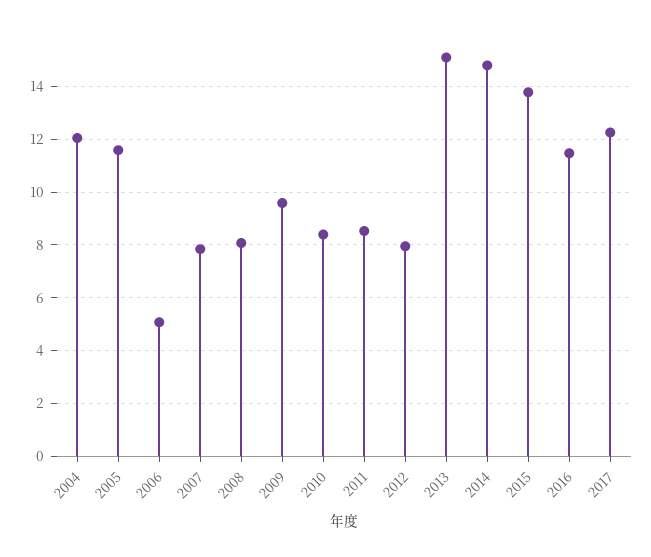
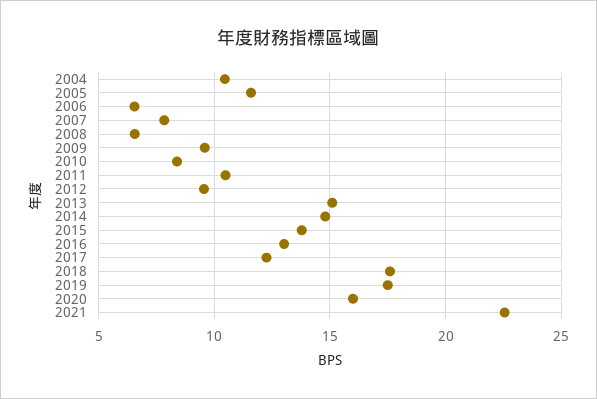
2004: 12 -> 10.5
2006: 5 -> 6.5
2008: 8 -> 6.5
2011: 8.5 -> 10.5
2012: 8 -> 9.5
2016: 11.5 -> 13
2018: none -> 17.5
2019: none -> 17.5
2020: none -> 16
2021: none -> 22.5

